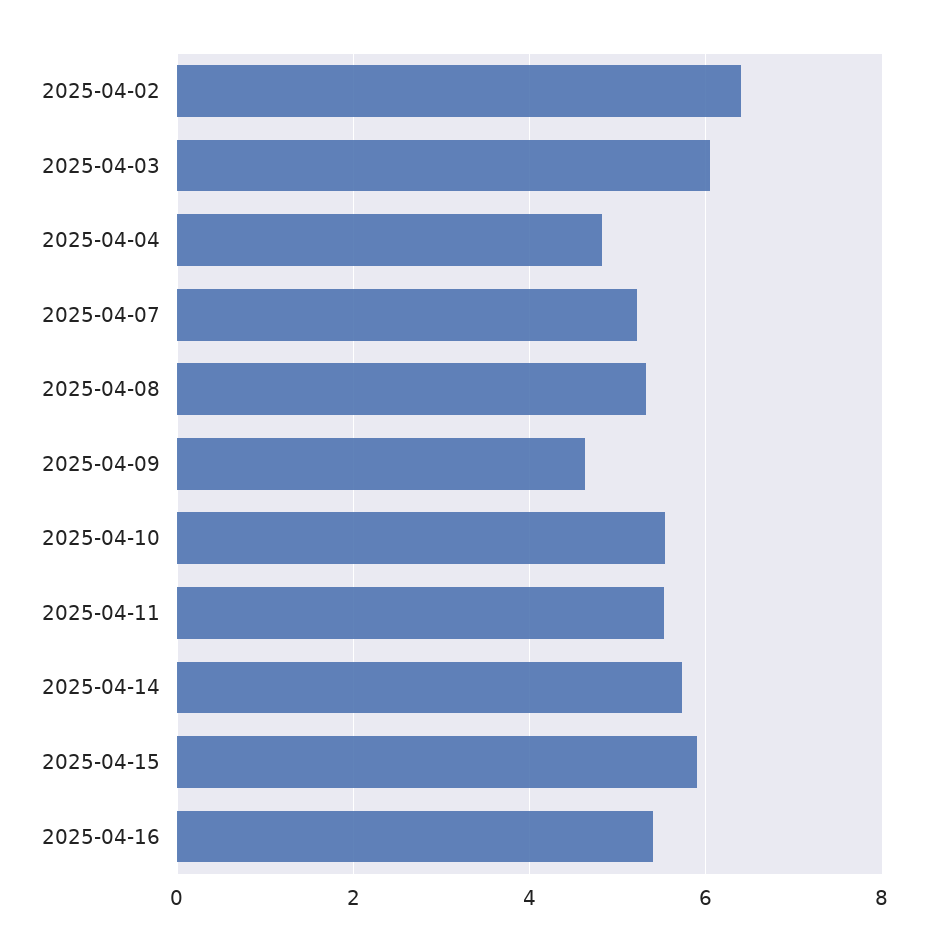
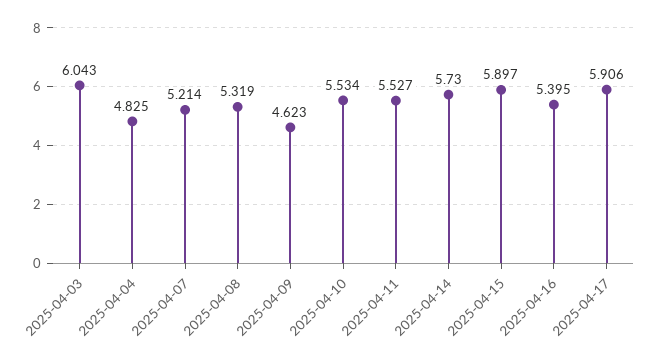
2025-04-02: 6.4 -> none
2025-04-17: none -> 5.906

